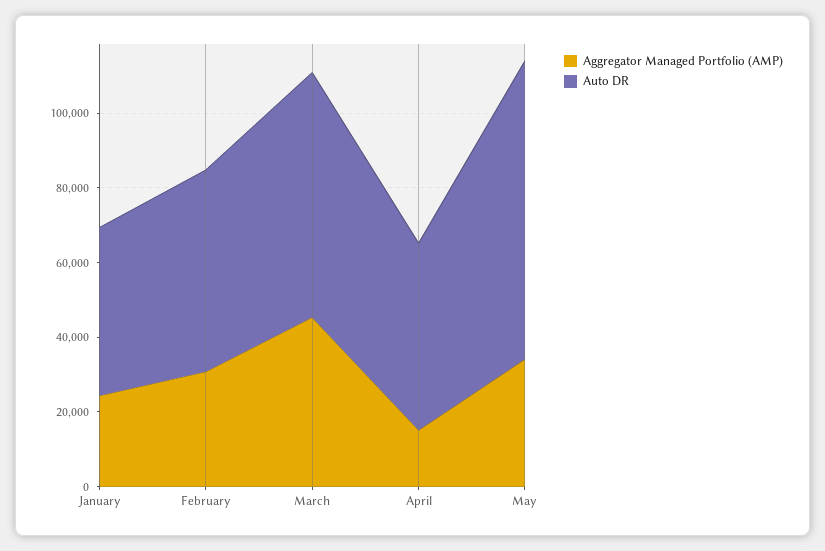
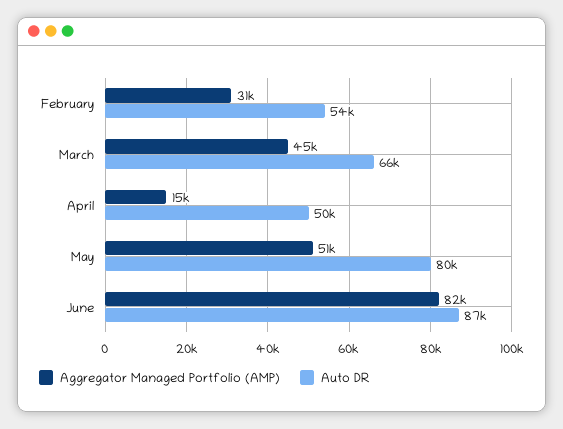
Aggregator Managed Portfolio (AMP), January: 25000 -> none
Auto DR, January: 45000 -> none
Aggregator Managed Portfolio (AMP), May: 35000 -> 51000
Aggregator Managed Portfolio (AMP), June: none -> 82000
Auto DR, June: none -> 87000

